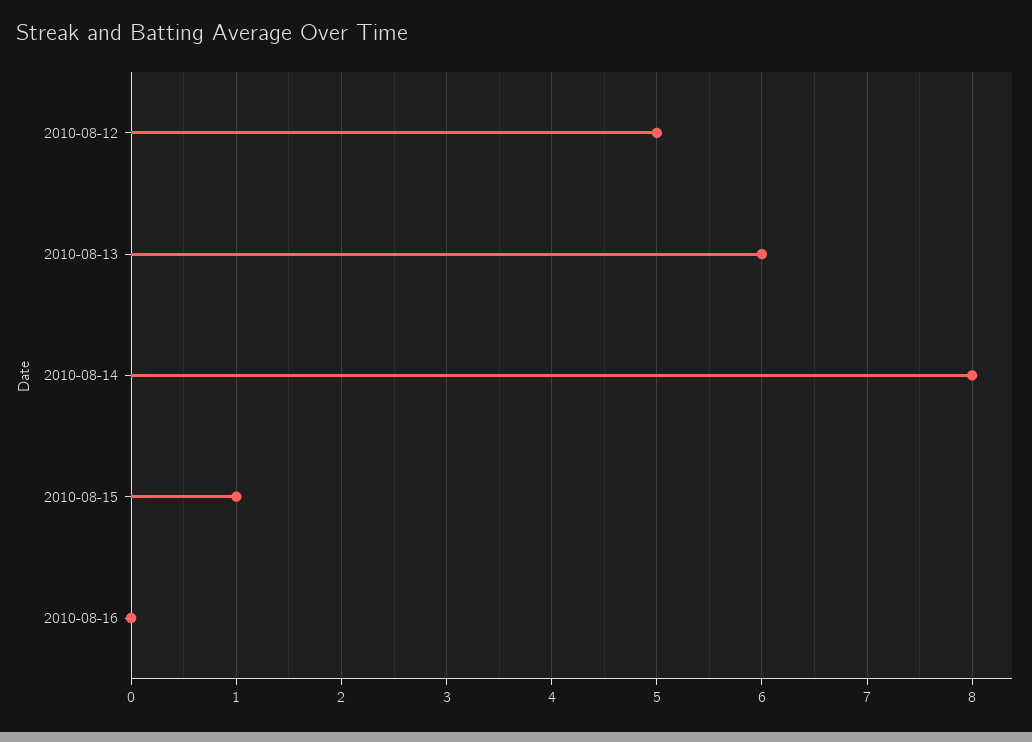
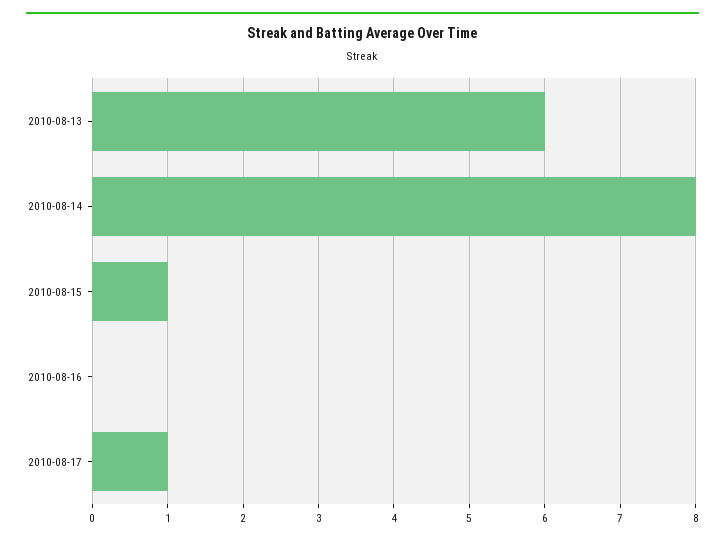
2010-08-12: 5 -> none
2010-08-17: none -> 1

